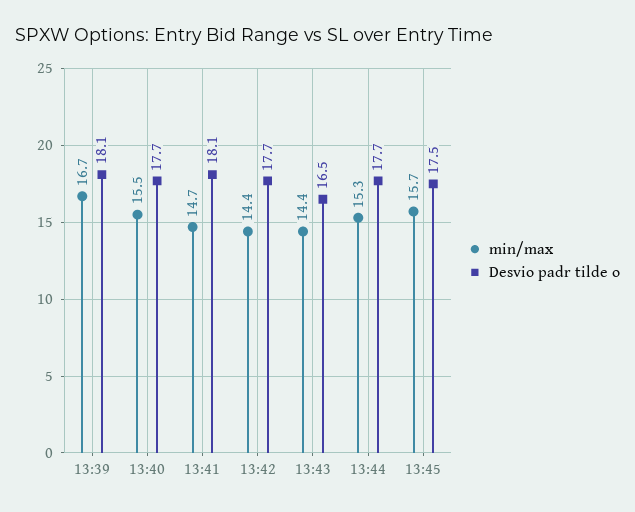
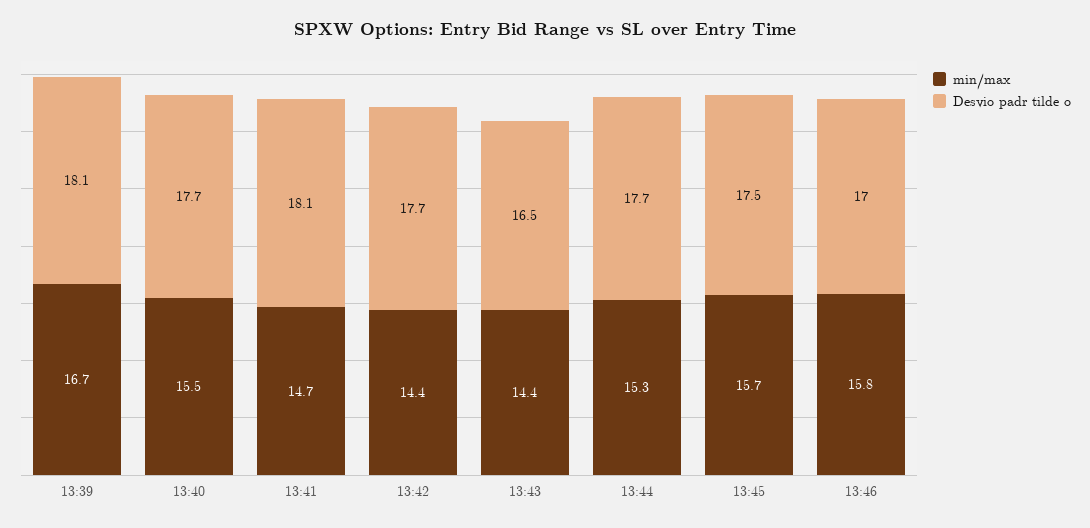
min/max, 13:46: none -> 15.8
Desvio padr tilde o, 13:46: none -> 17

